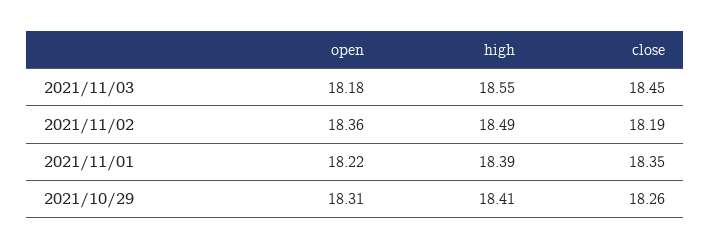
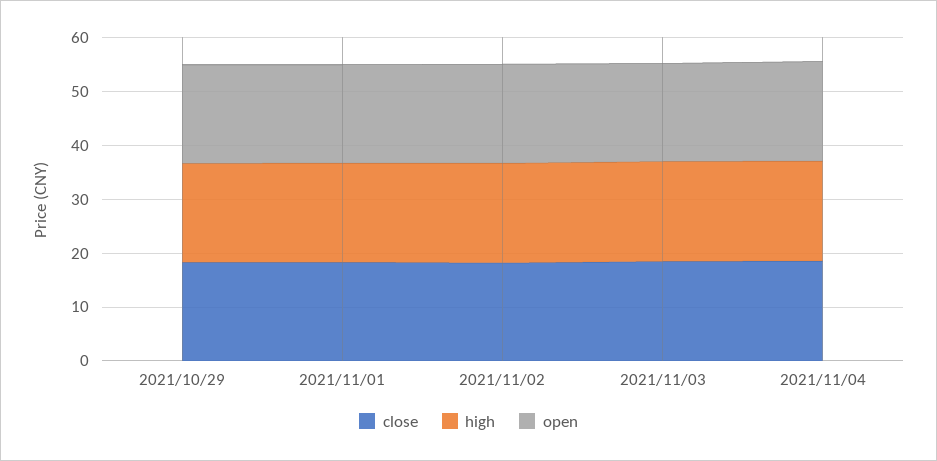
close, 2021/11/04: none -> 18
high, 2021/11/04: none -> 18
open, 2021/11/04: none -> 18

